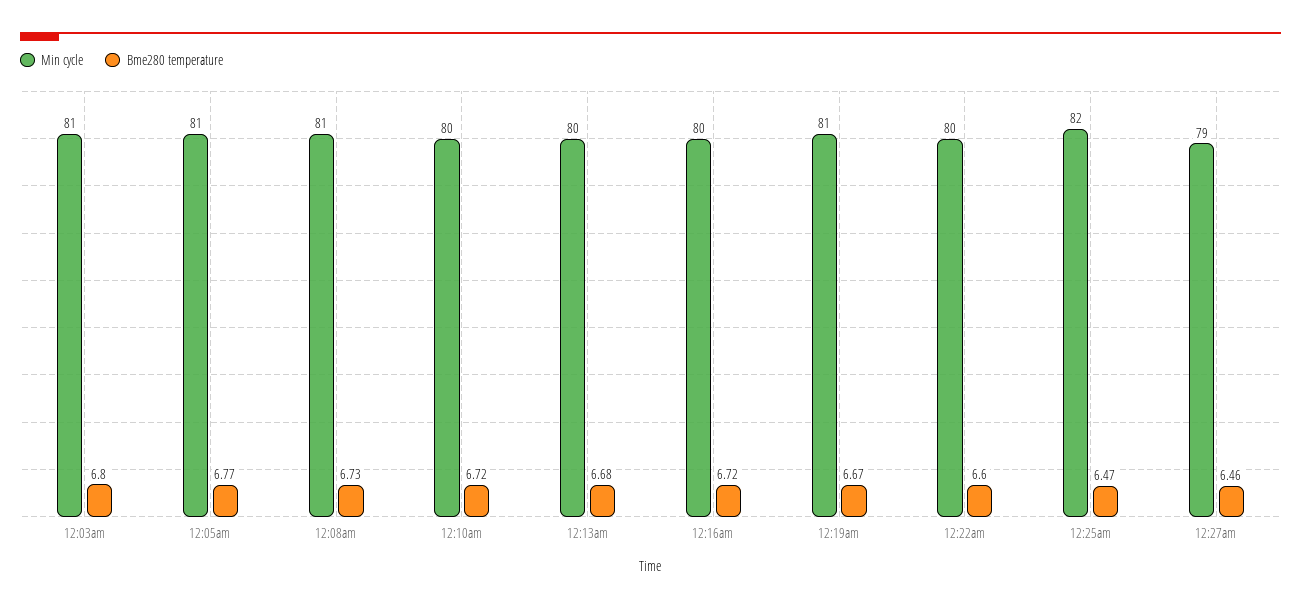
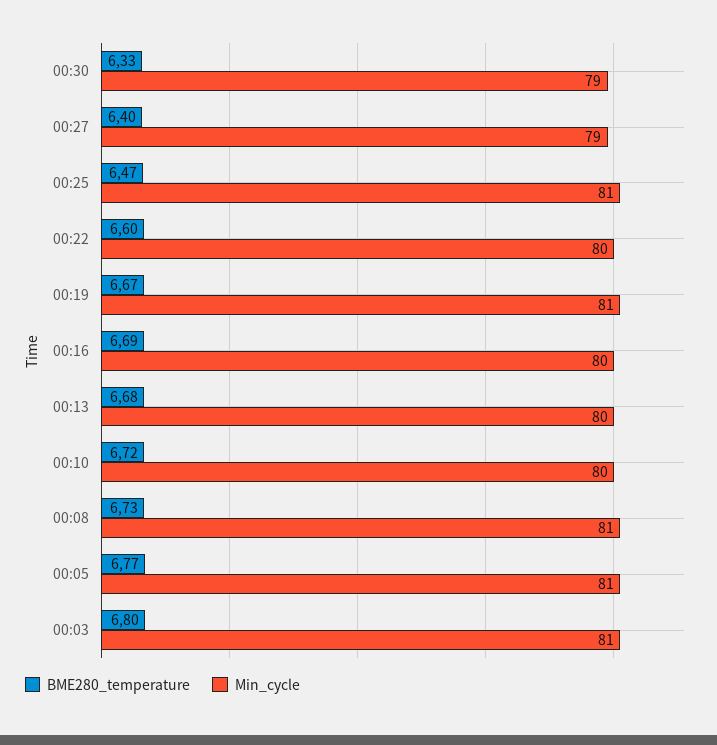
Bme280 temperature, 12:16am: 6.72 -> 6.69
Min cycle, 12:25am: 82 -> 81
Bme280 temperature, 12:27am: 6.46 -> 6.4
Bme280 temperature, 00:30: none -> 6.33
Min cycle, 00:30: none -> 79

